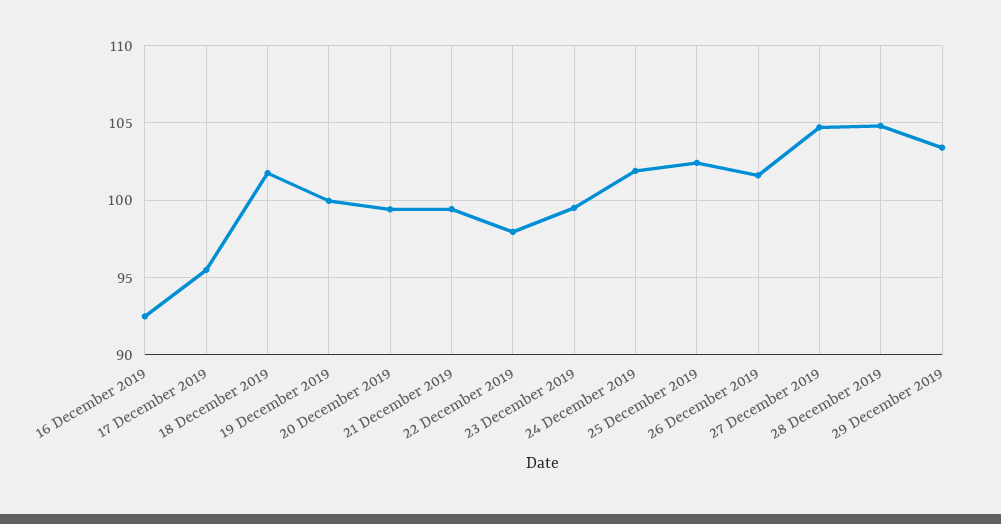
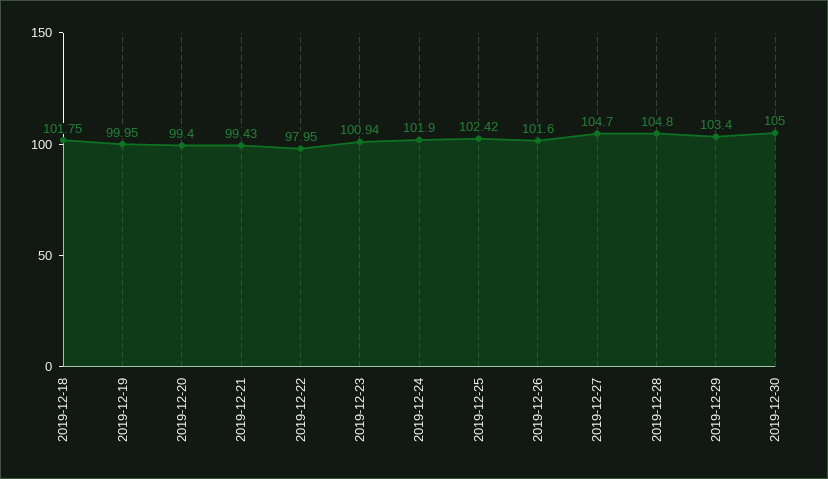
16 December 2019: 92.5 -> none
17 December 2019: 95.5 -> none
23 December 2019: 99.5 -> 100.94
2019-12-30: none -> 105

